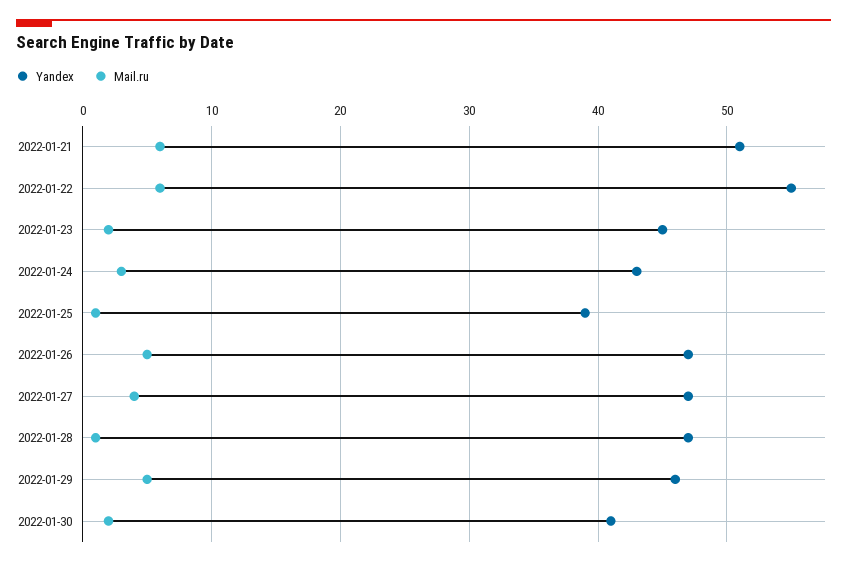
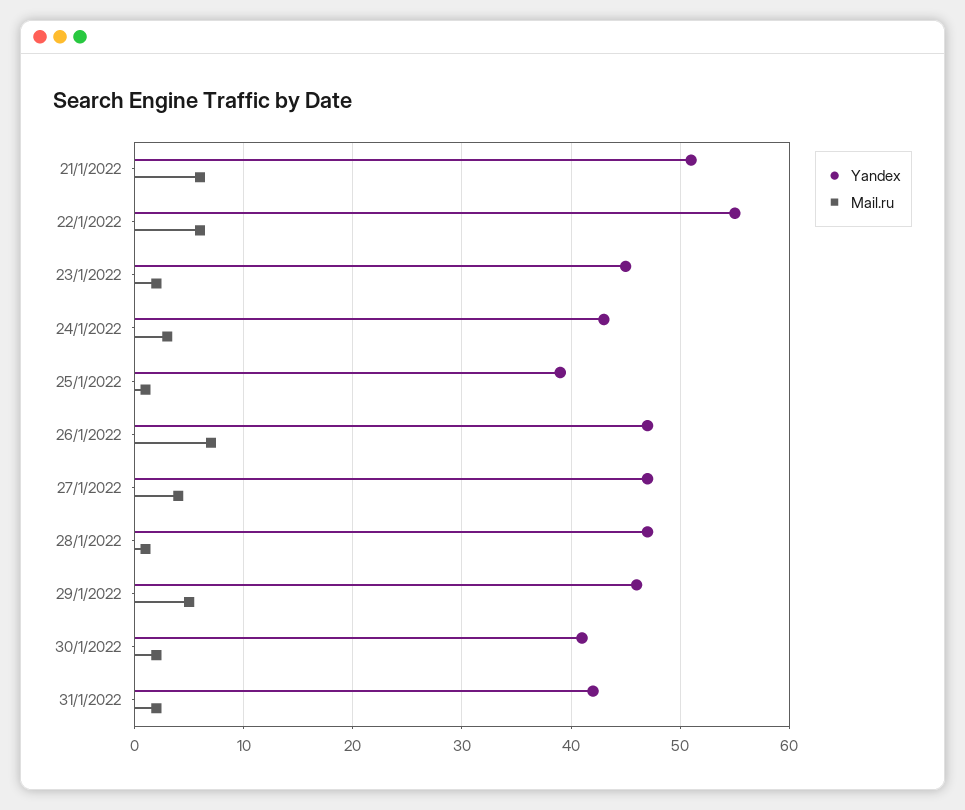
Mail.ru, 2022-01-26: 5 -> 7
Yandex, 31/1/2022: none -> 42
Mail.ru, 31/1/2022: none -> 2

